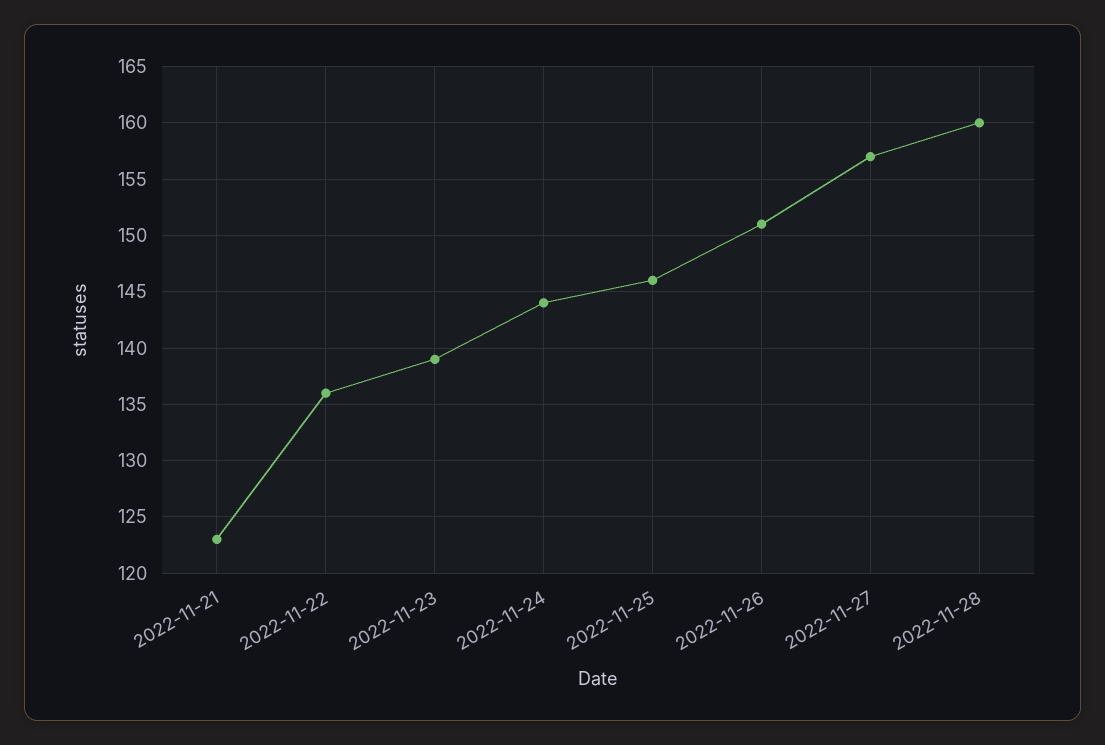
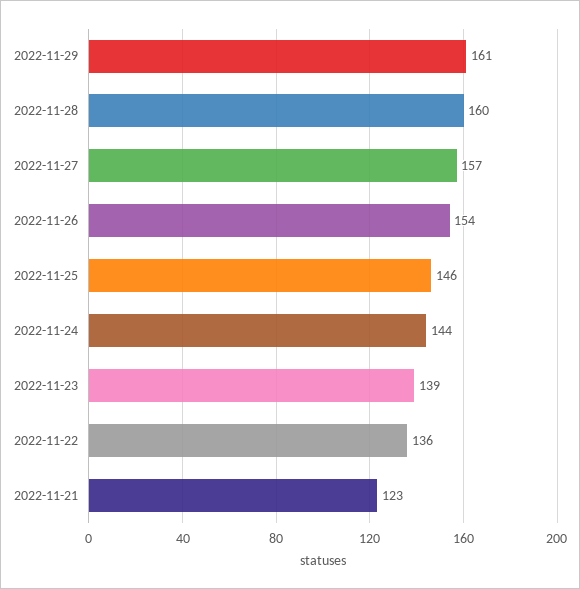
2022-11-26: 151 -> 154
2022-11-29: none -> 161

